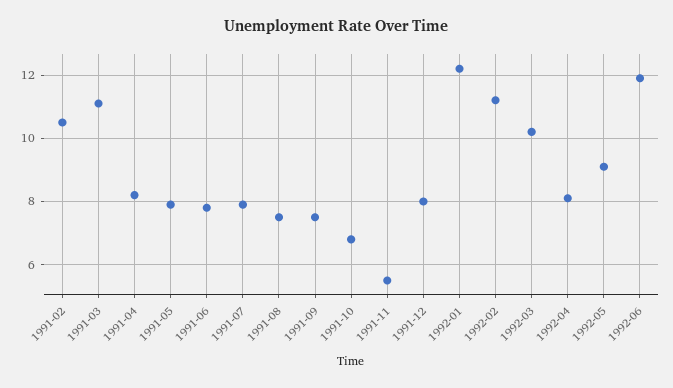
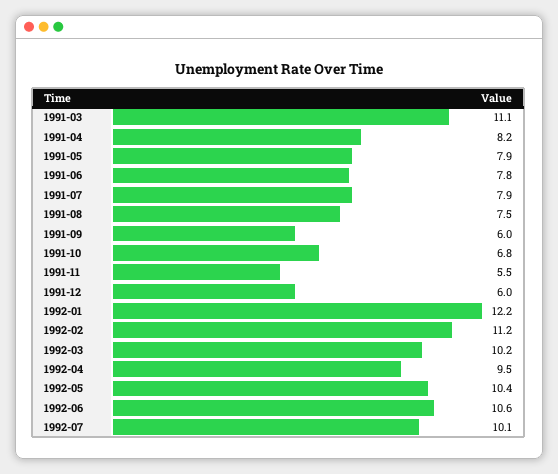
1991-02: 10.5 -> none
1991-09: 7.5 -> 6
1991-12: 8 -> 6
1992-04: 8 -> 9.5
1992-05: 9 -> 10.4
1992-06: 12 -> 10.6
1992-07: none -> 10.1

